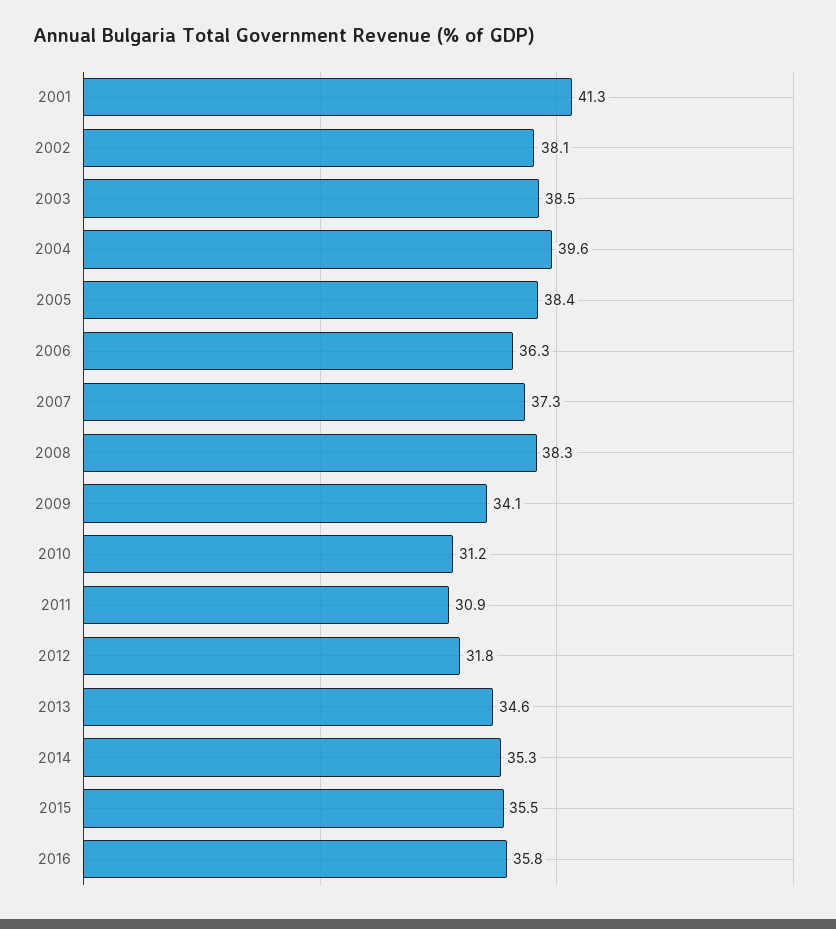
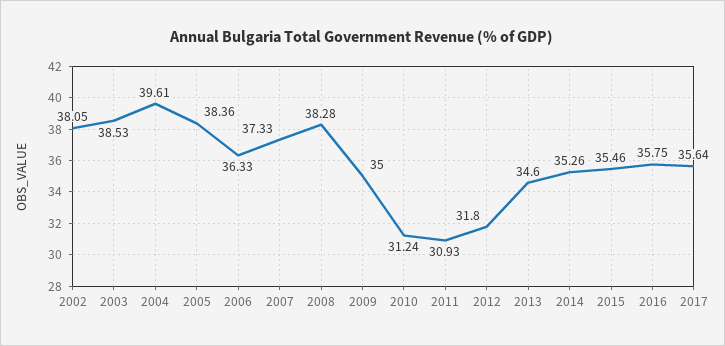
2001: 41.3 -> none
2009: 34.1 -> 35
2017: none -> 35.64

